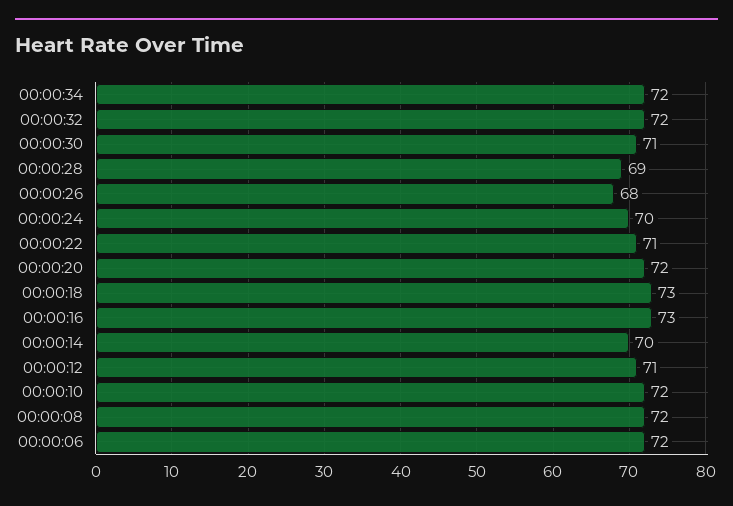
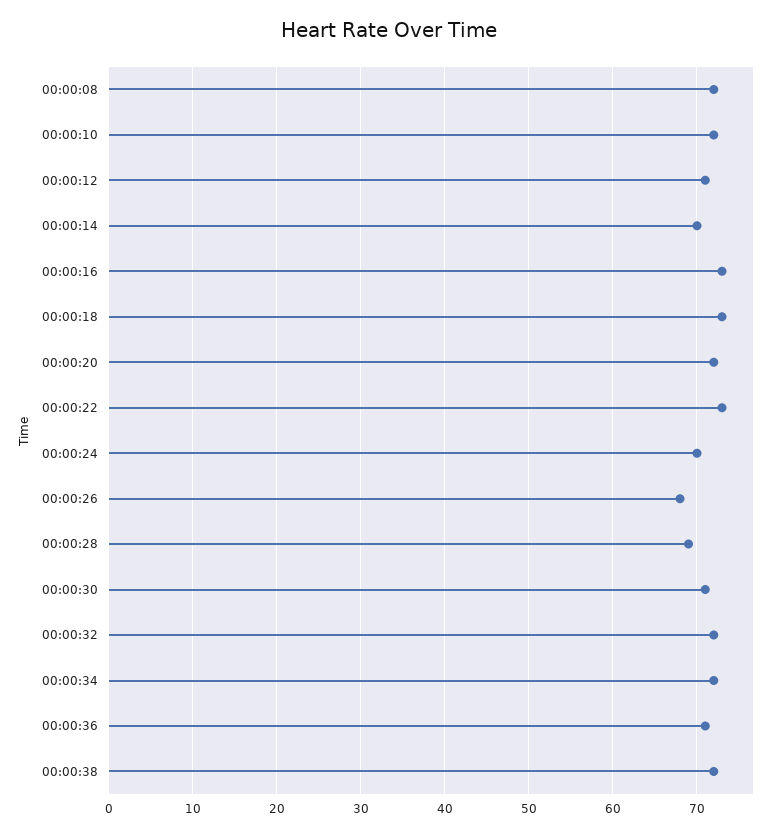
00:00:22: 71 -> 73
00:00:06: 72 -> none
00:00:36: none -> 71
00:00:38: none -> 72

